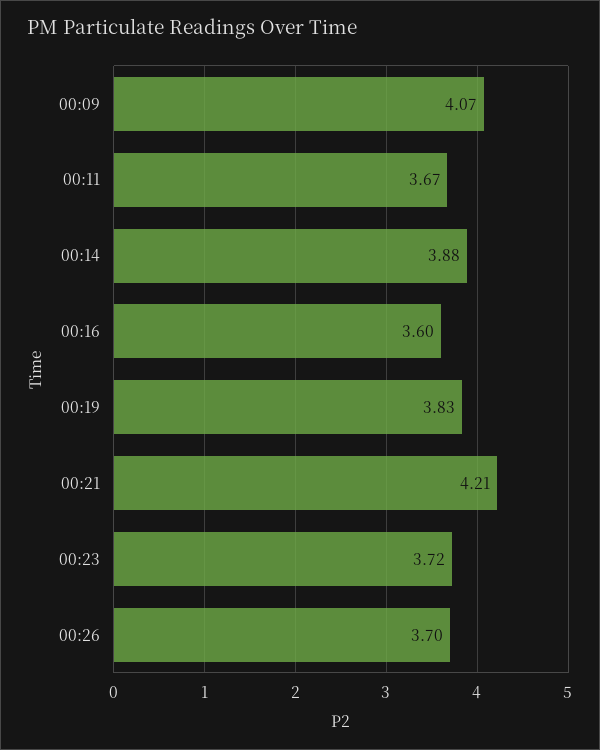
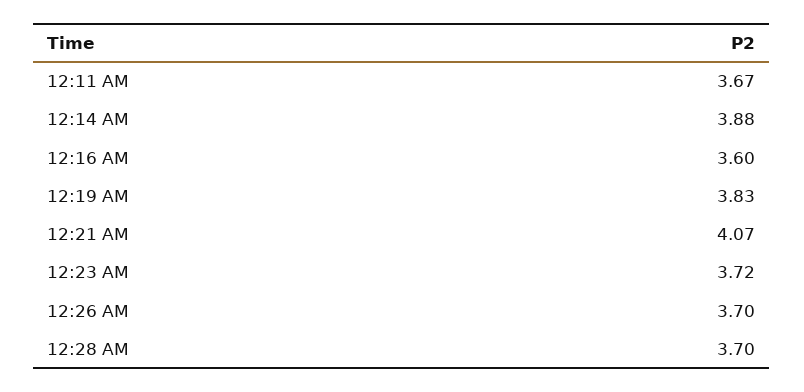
00:09: 4.07 -> none
00:21: 4.21 -> 4.07
12:28 AM: none -> 3.7

